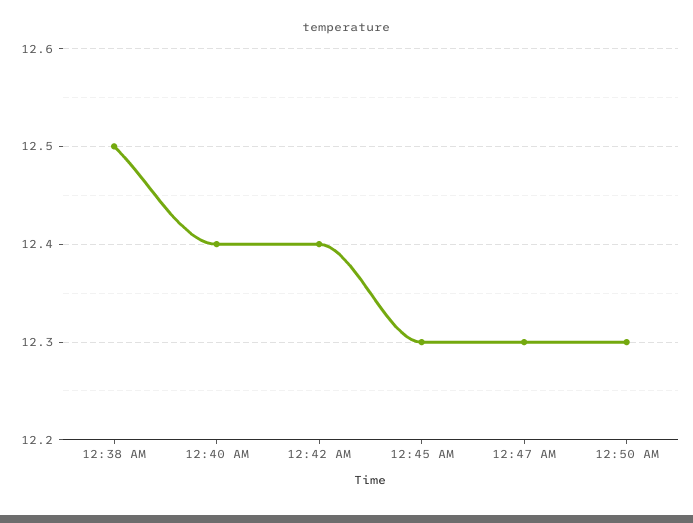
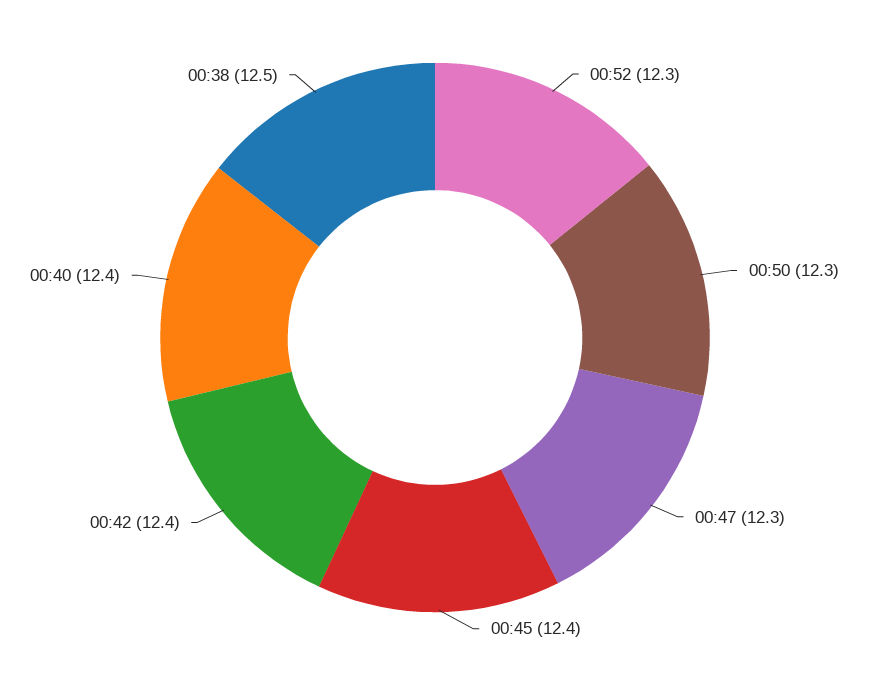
12:45 AM: 12.3 -> 12.4
00:52: none -> 12.3

